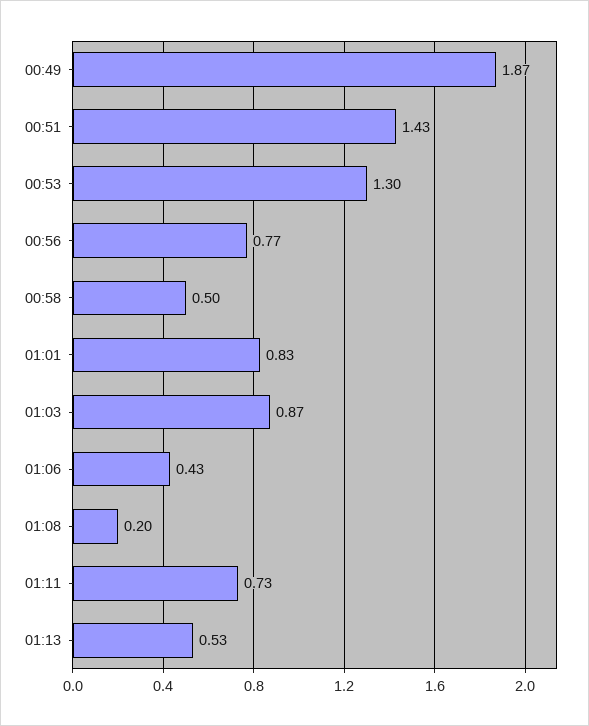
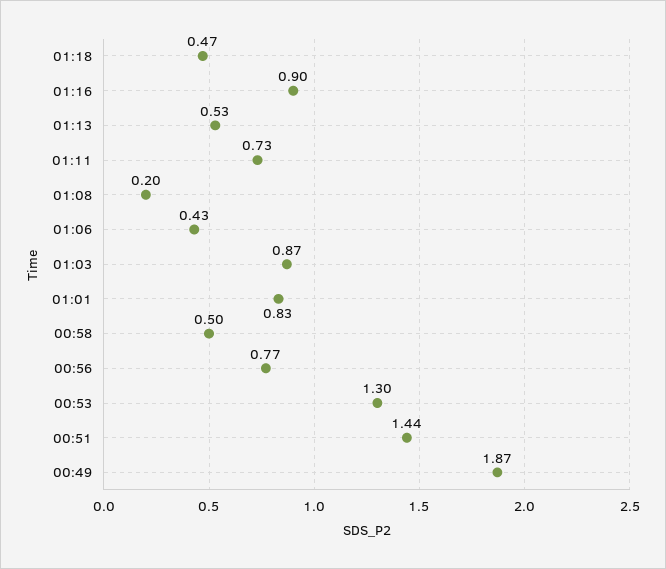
00:51: 1.43 -> 1.44
01:18: none -> 0.47
01:16: none -> 0.9

